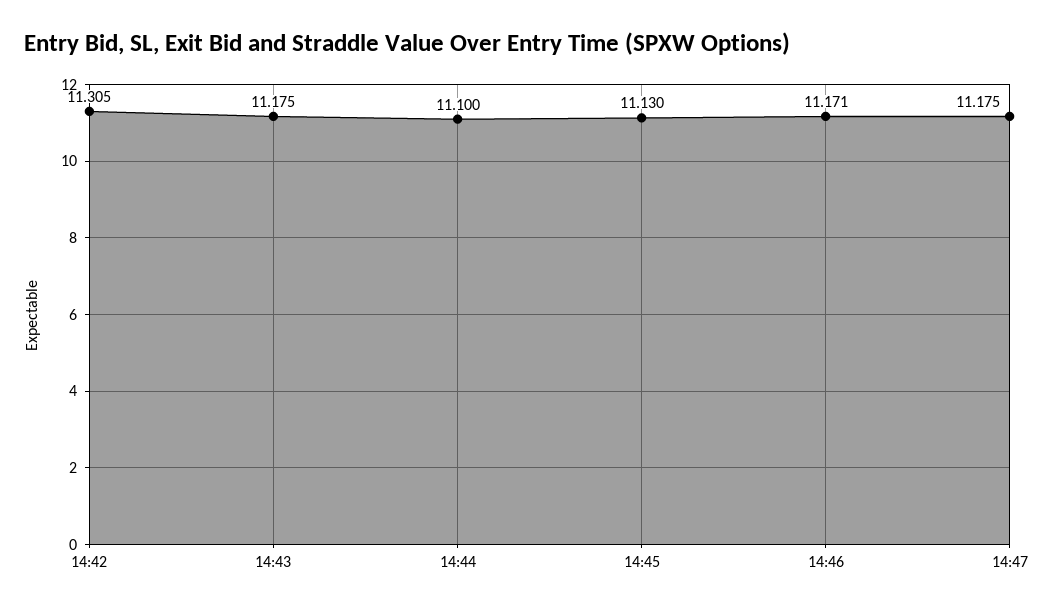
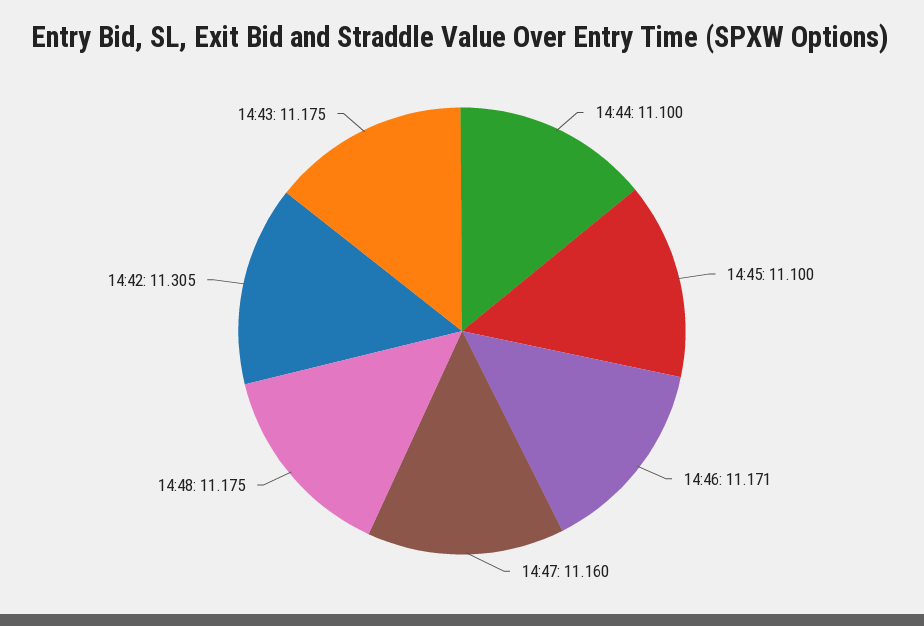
14:45: 11.13 -> 11.1
14:47: 11.175 -> 11.16
14:48: none -> 11.175

